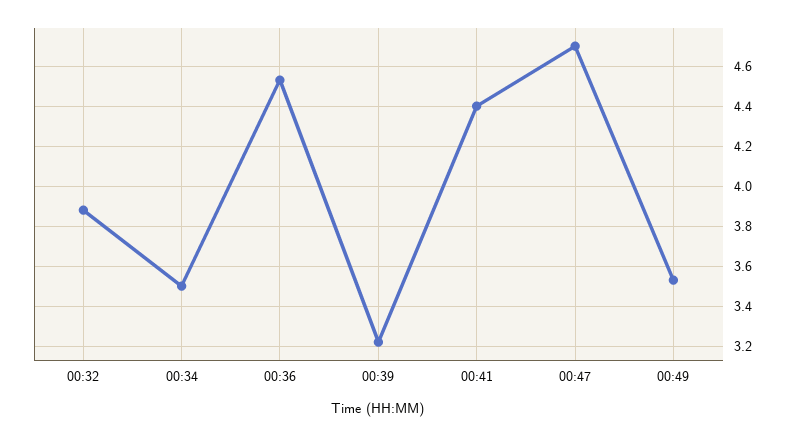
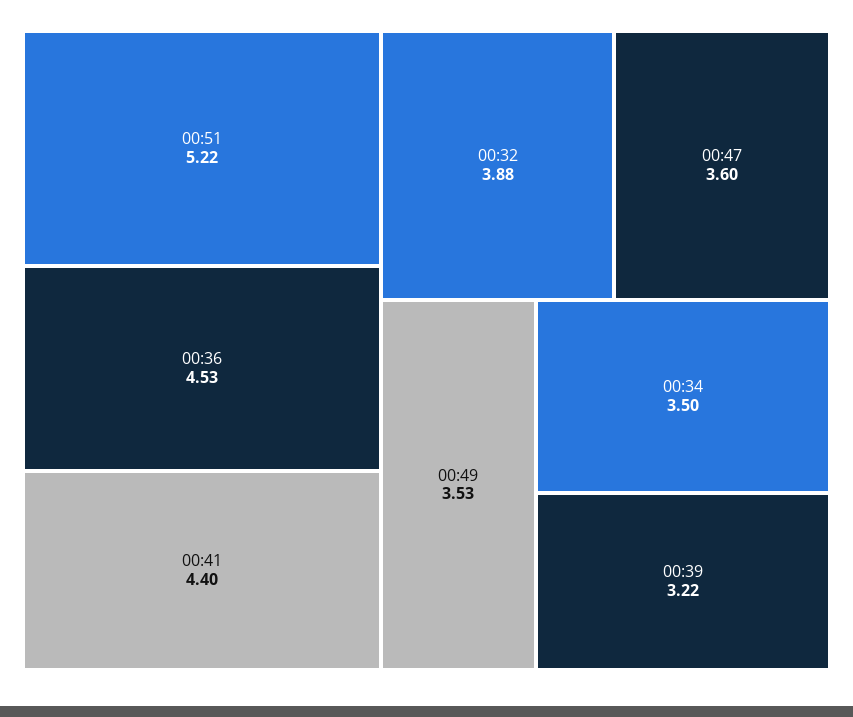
00:47: 4.7 -> 3.6
00:51: none -> 5.22

